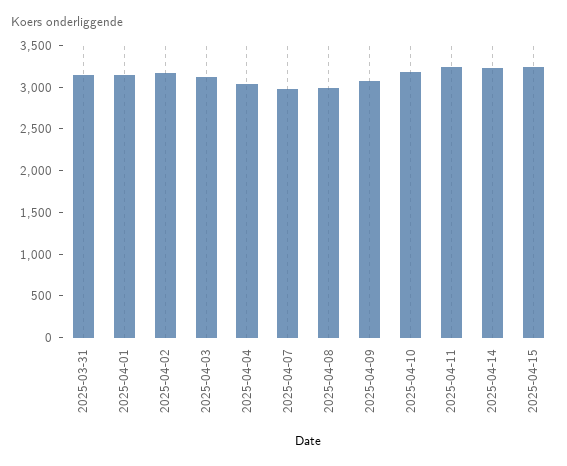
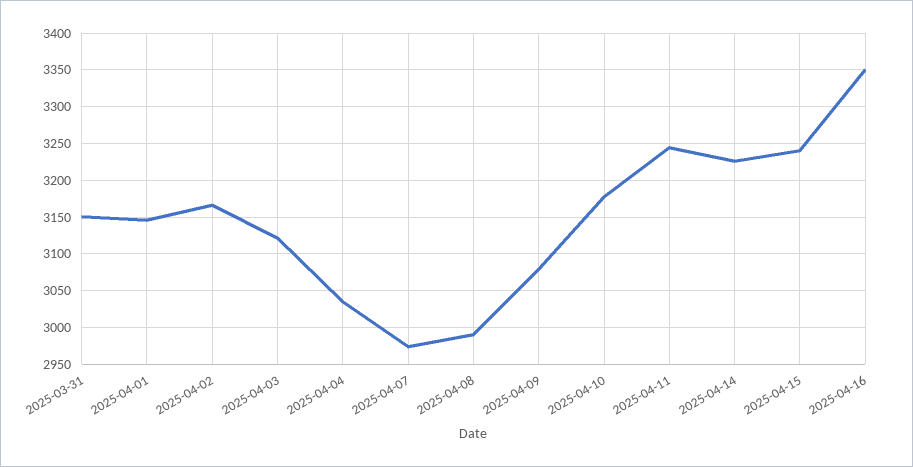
2025-04-16: none -> 3350

